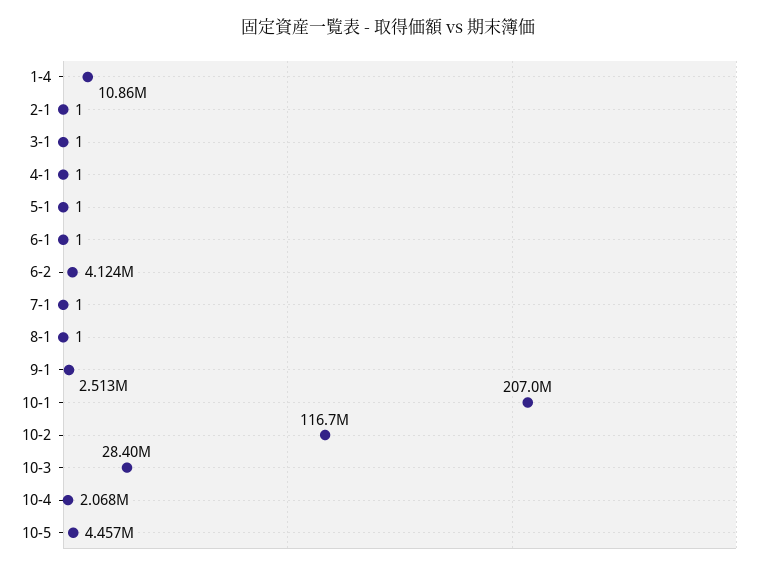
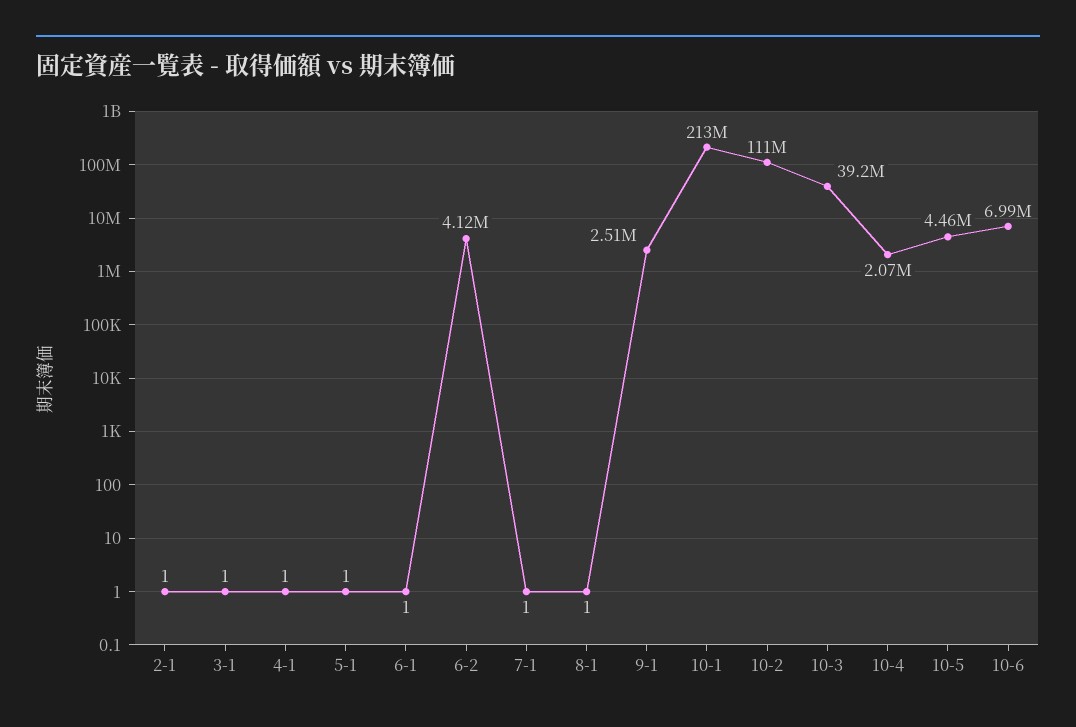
1-4: 10860000 -> none
10-1: 207000000 -> 213000000
10-2: 116700000 -> 111000000
10-3: 28400000 -> 39200000
10-6: none -> 6990000

